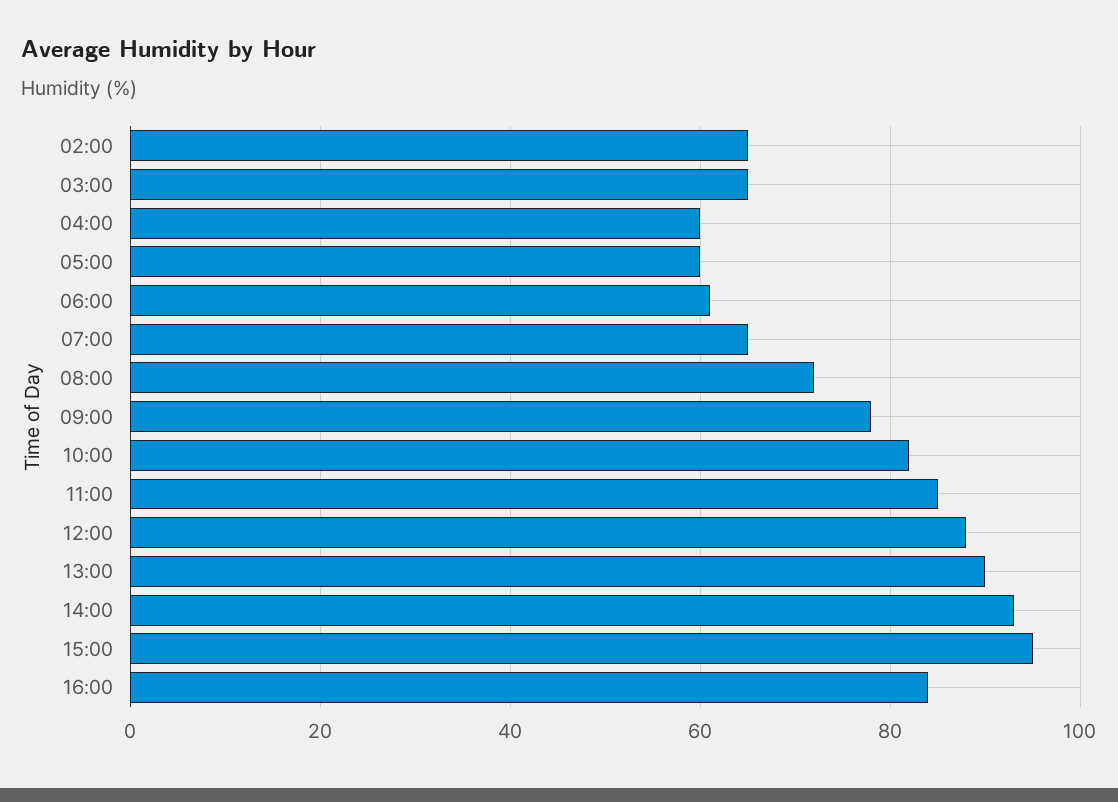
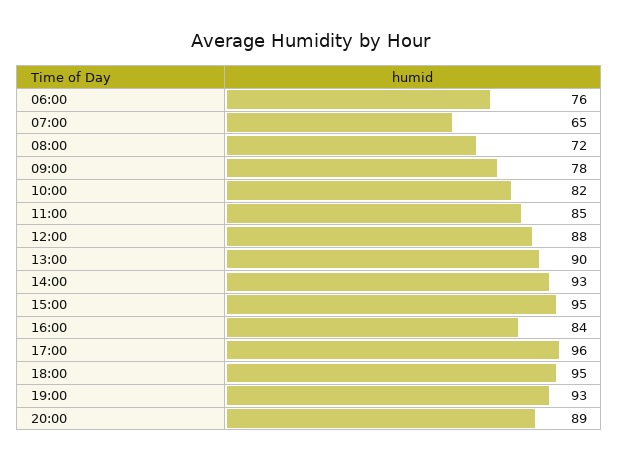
02:00: 65 -> none
03:00: 65 -> none
04:00: 60 -> none
05:00: 60 -> none
06:00: 60 -> 76
17:00: none -> 96
18:00: none -> 95
19:00: none -> 93
20:00: none -> 89

